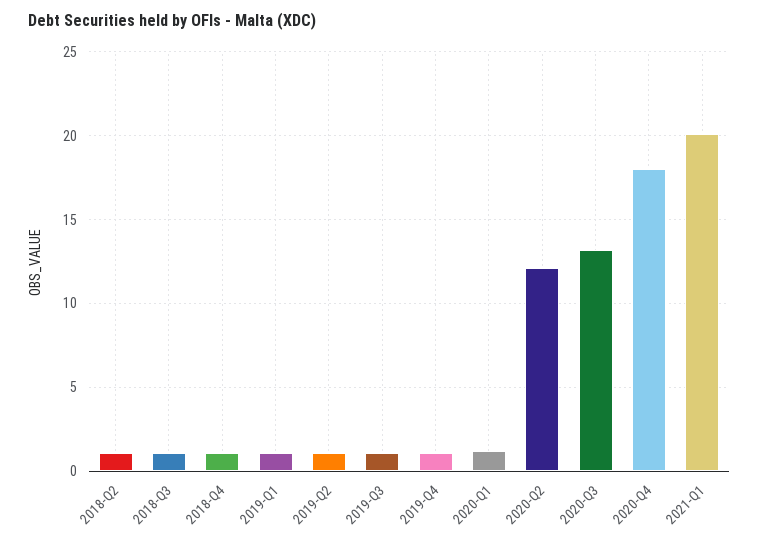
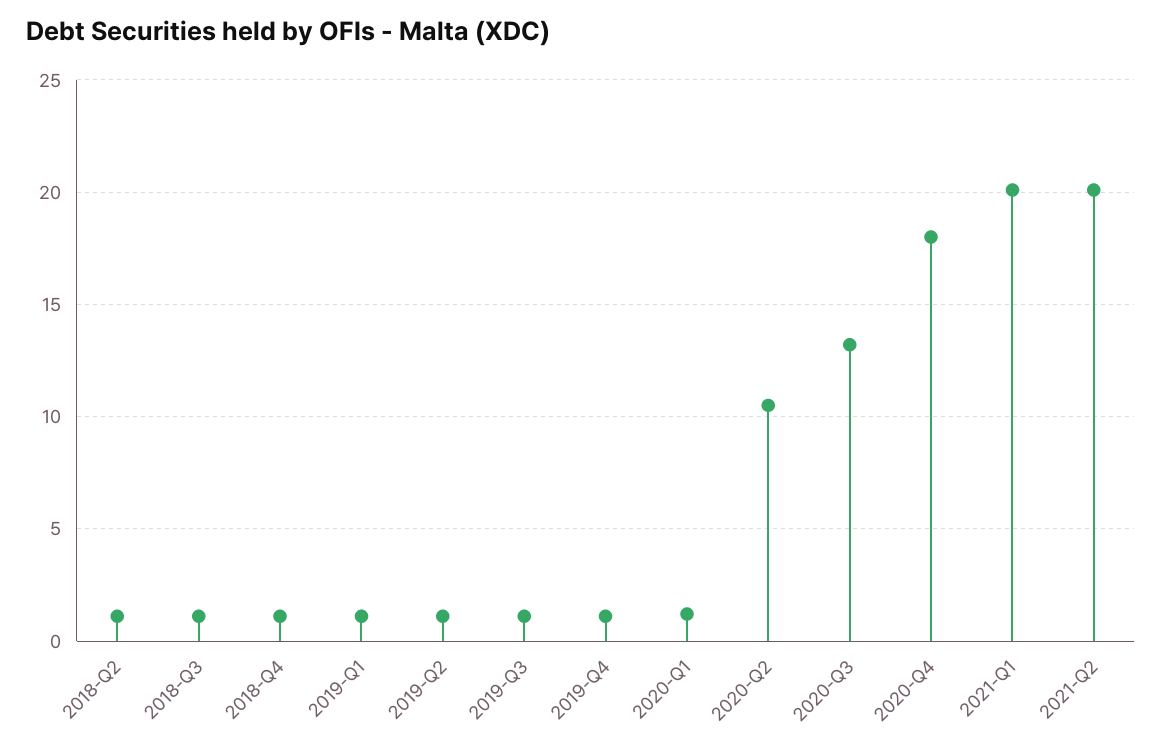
2020-Q2: 12 -> 10.5
2021-Q2: none -> 20

